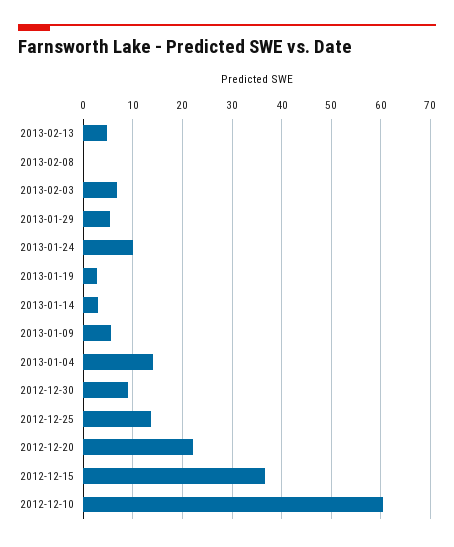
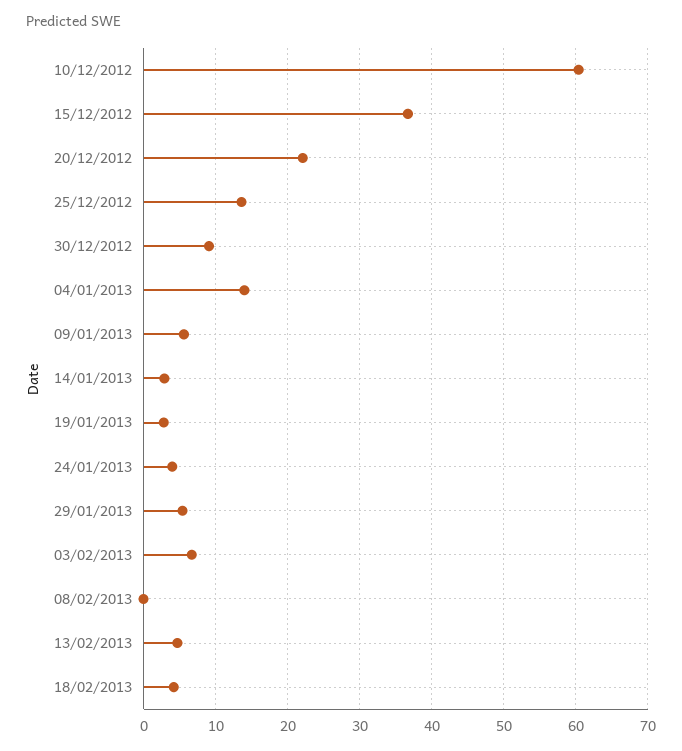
2013-01-24: 10 -> 4
18/02/2013: none -> 4

